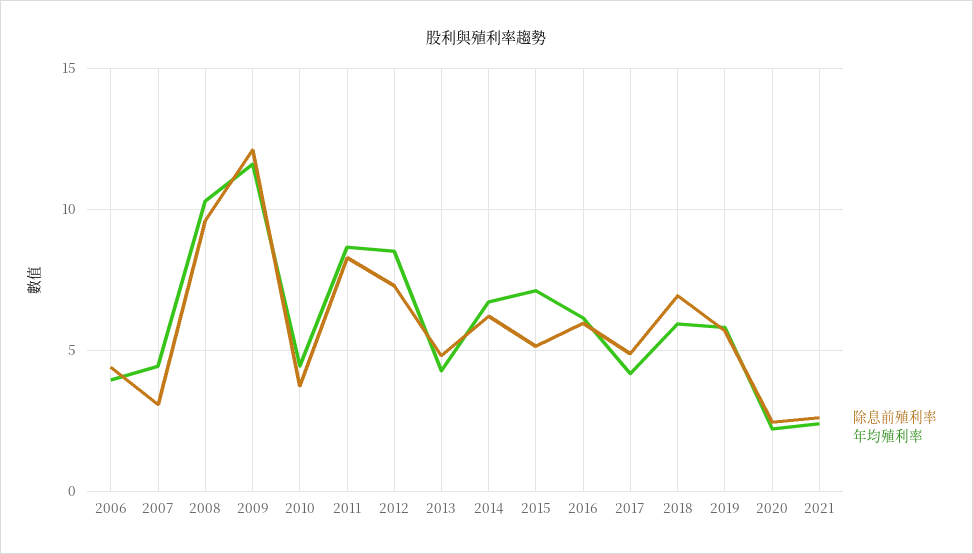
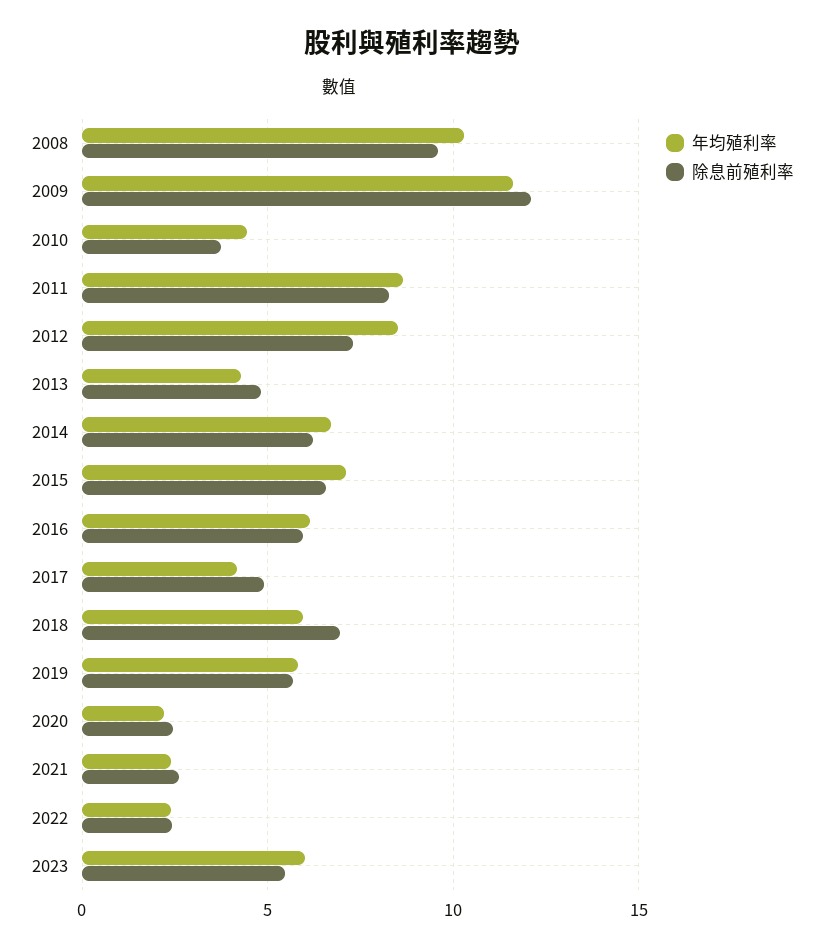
除息前殖利率, 2006: 4.5 -> none
年均殖利率, 2006: 4 -> none
除息前殖利率, 2007: 3 -> none
年均殖利率, 2007: 4.5 -> none
除息前殖利率, 2015: 5 -> 6.5
年均殖利率, 2022: none -> 2.5
除息前殖利率, 2022: none -> 2.5
年均殖利率, 2023: none -> 6
除息前殖利率, 2023: none -> 5.5

